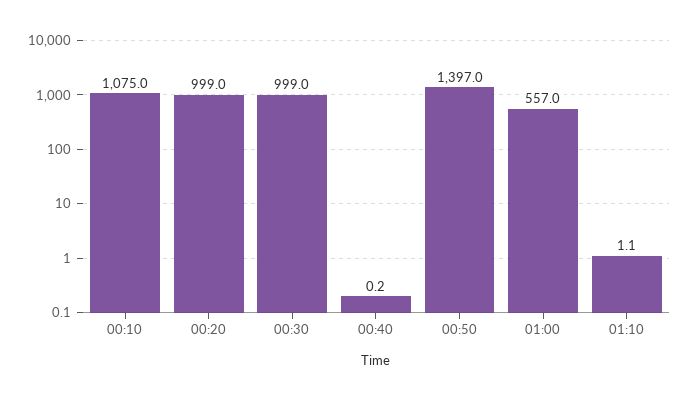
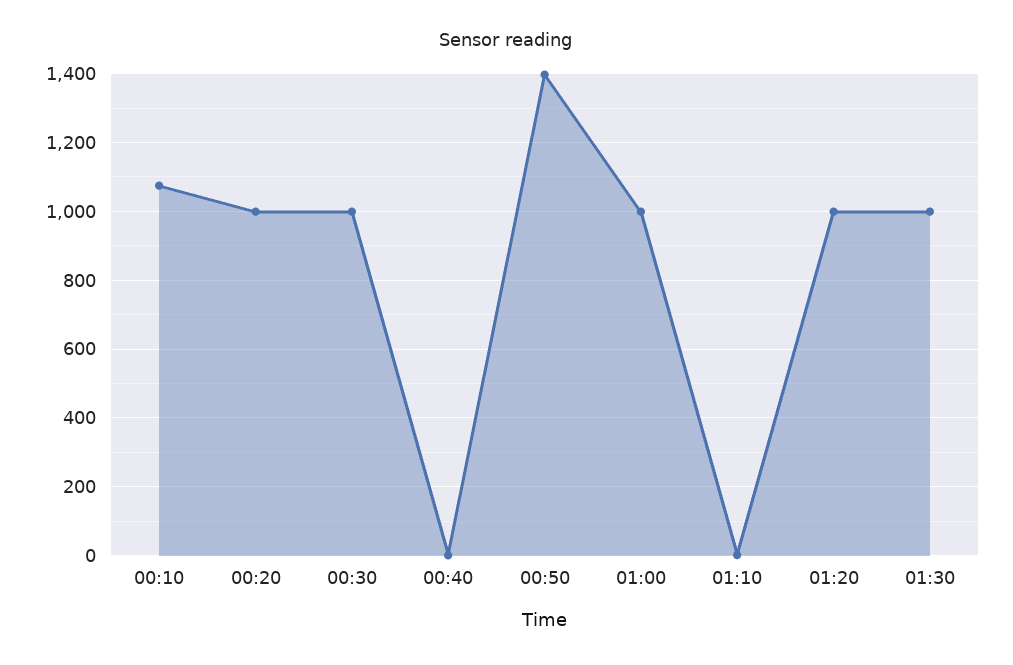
01:00: 557 -> 1000
01:20: none -> 1000
01:30: none -> 1000

